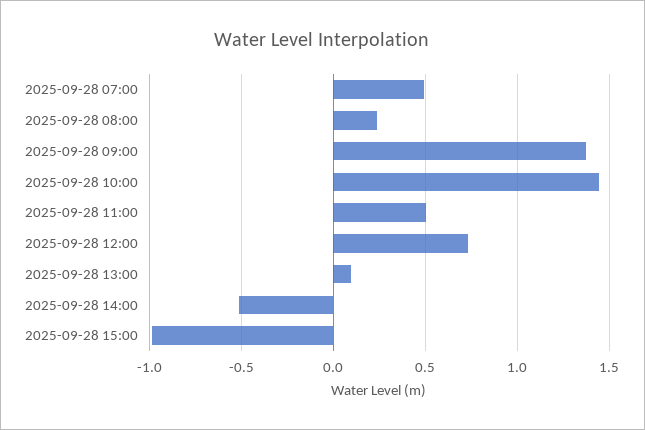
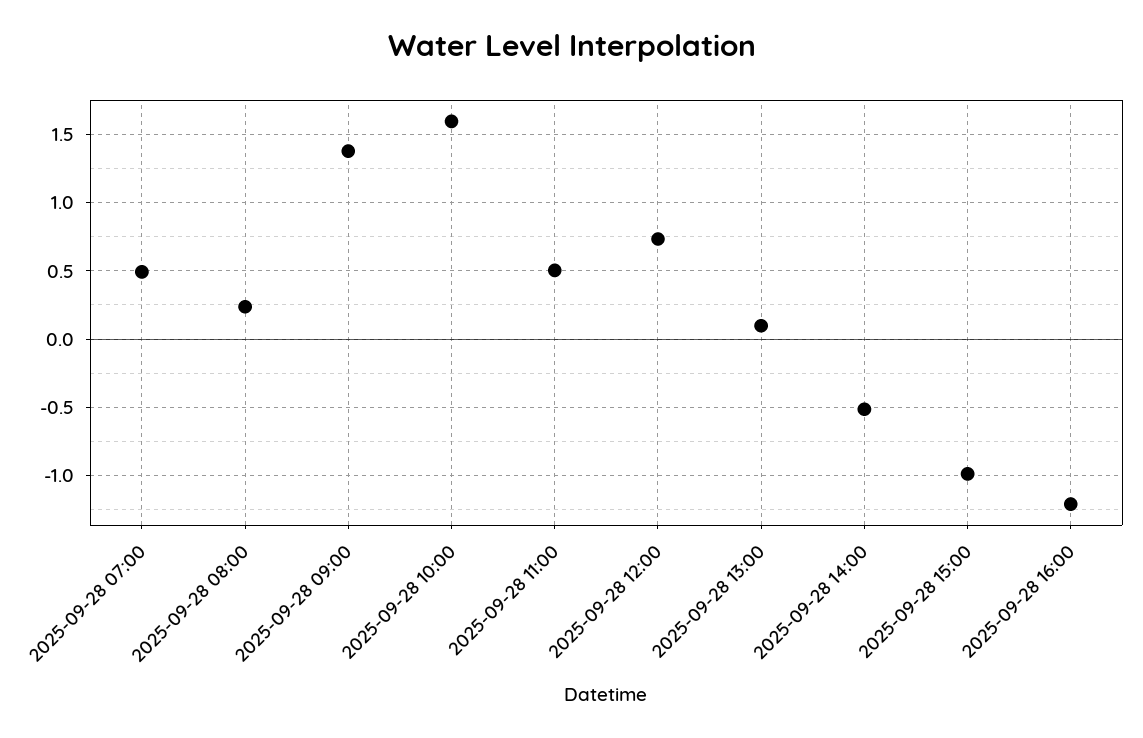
2025-09-28 10:00: 1.45 -> 1.6
2025-09-28 16:00: none -> -1.2

